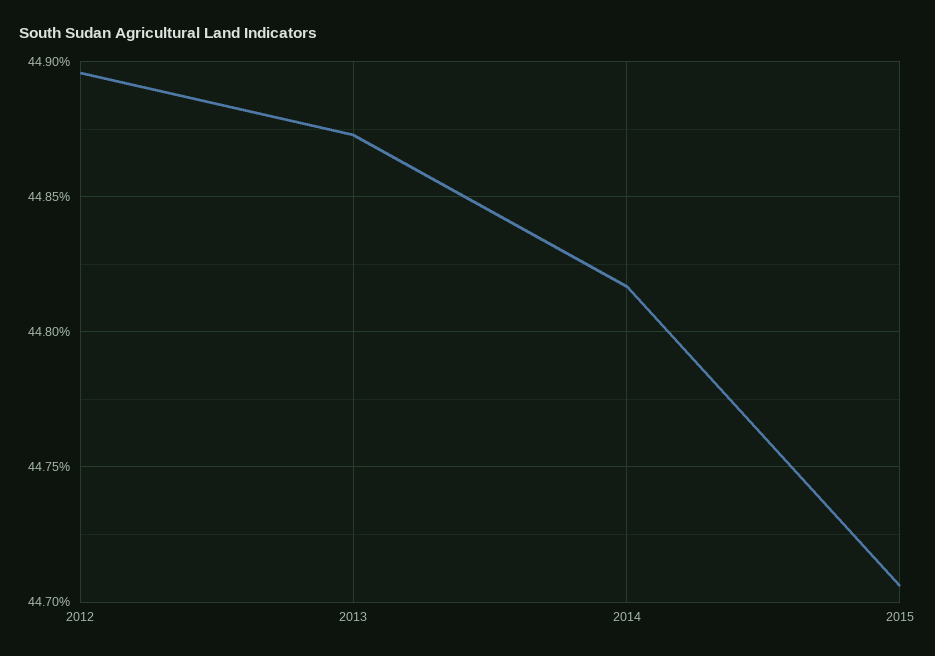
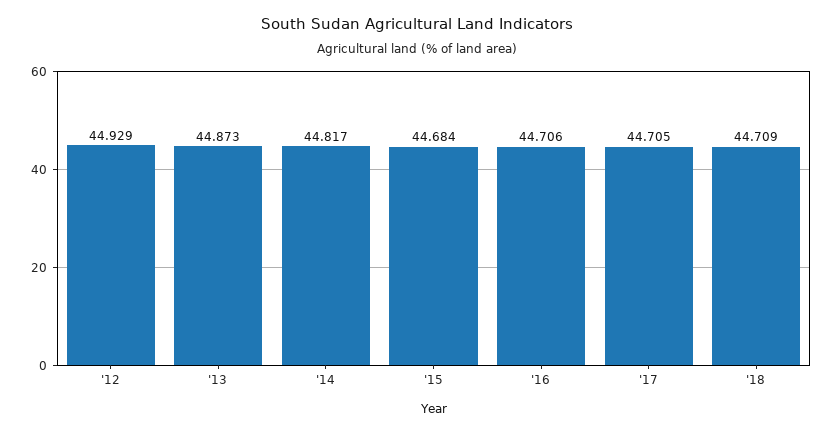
2012: 44.895 -> 44.929
2015: 44.705 -> 44.684
'16: none -> 44.706
'17: none -> 44.705
'18: none -> 44.709

